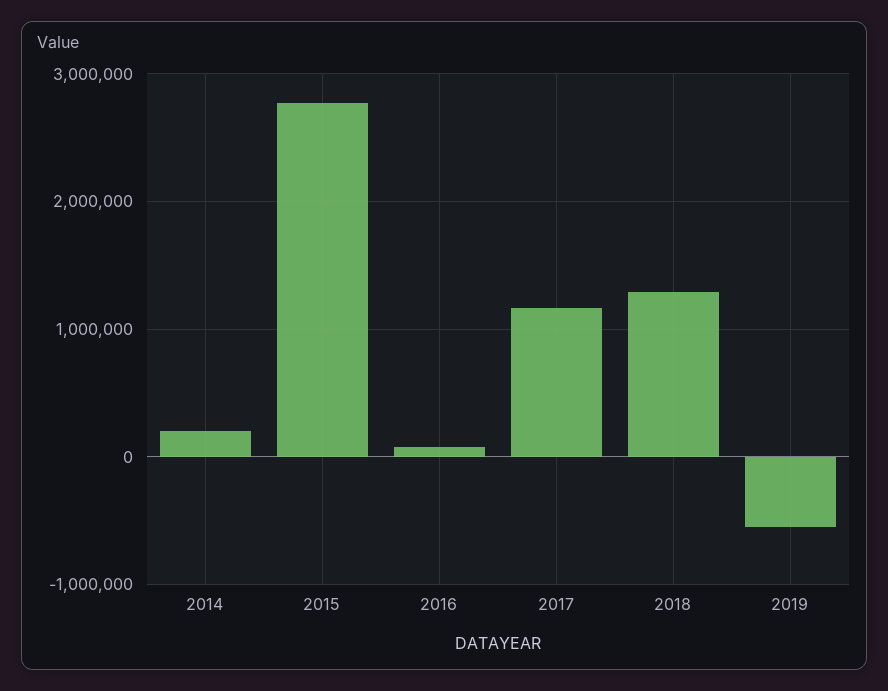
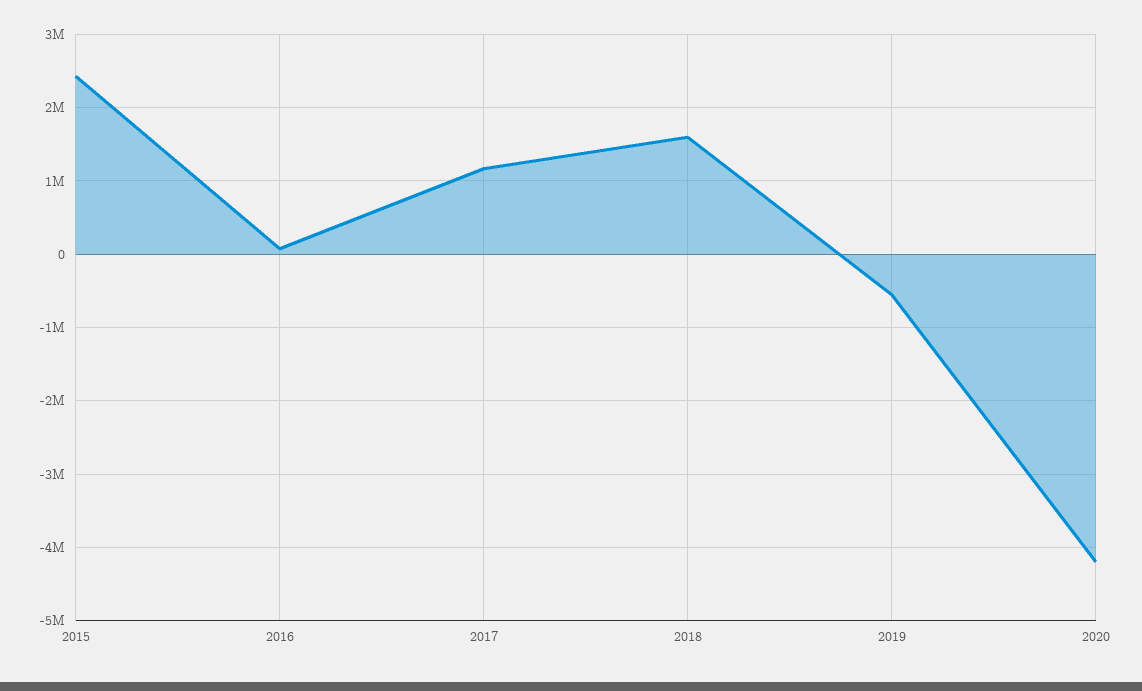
2014: 200000 -> none
2015: 2800000 -> 2400000
2018: 1300000 -> 1600000
2020: none -> -4200000

